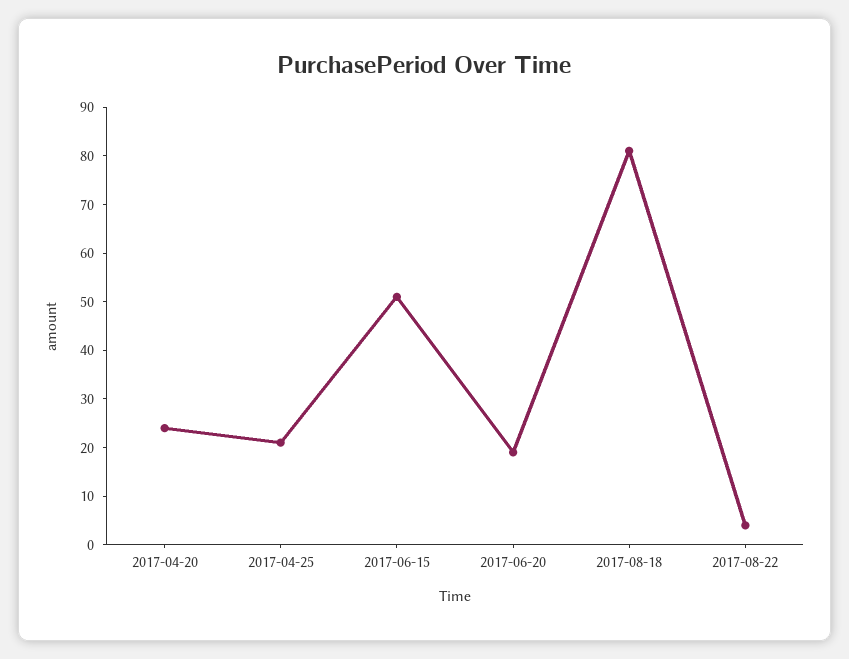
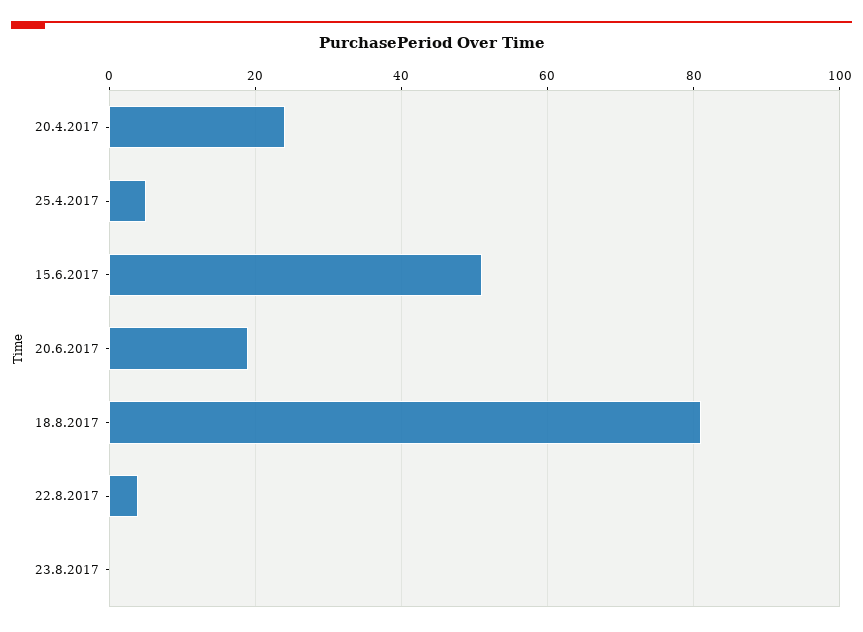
2017-04-25: 20 -> 5
23.8.2017: none -> 0

